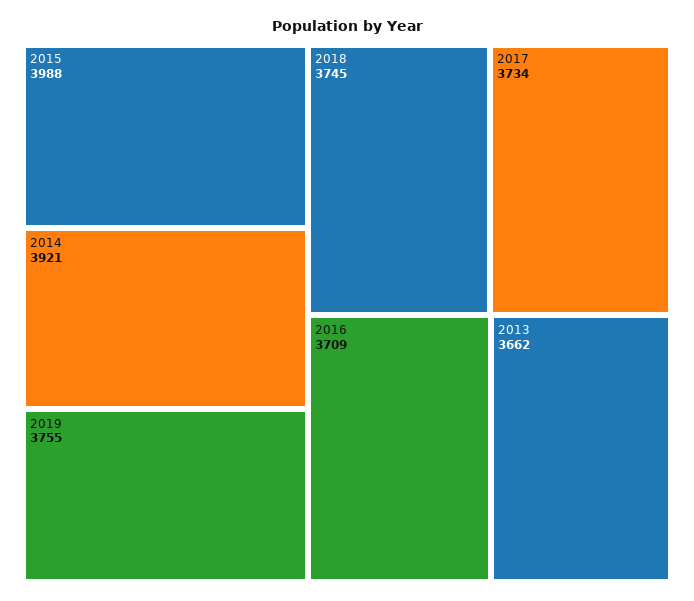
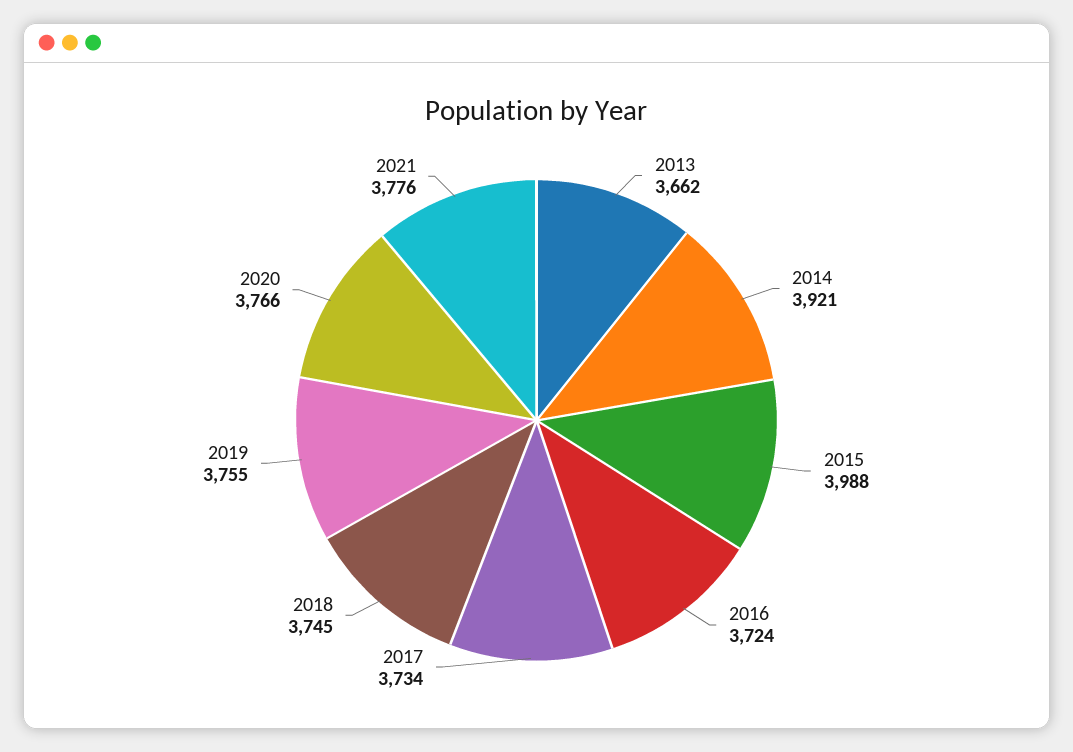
2016: 3709 -> 3724
2020: none -> 3766
2021: none -> 3776

